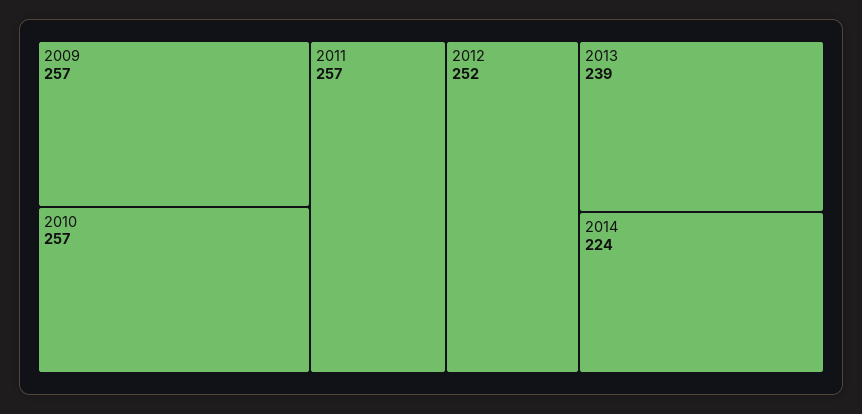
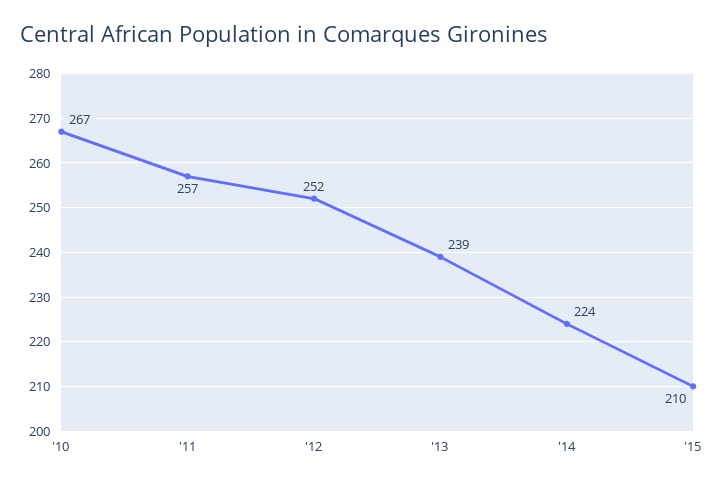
2009: 257 -> none
2010: 257 -> 267
'15: none -> 210

